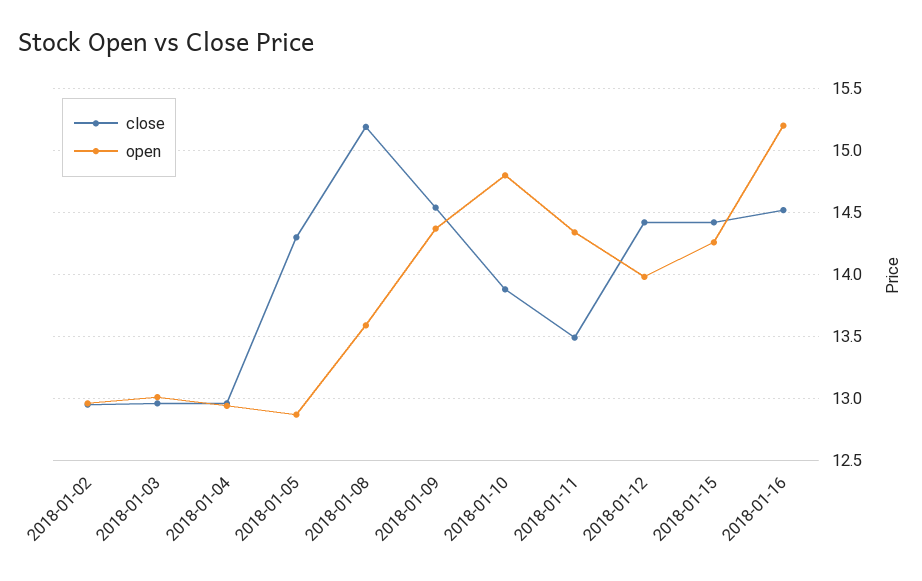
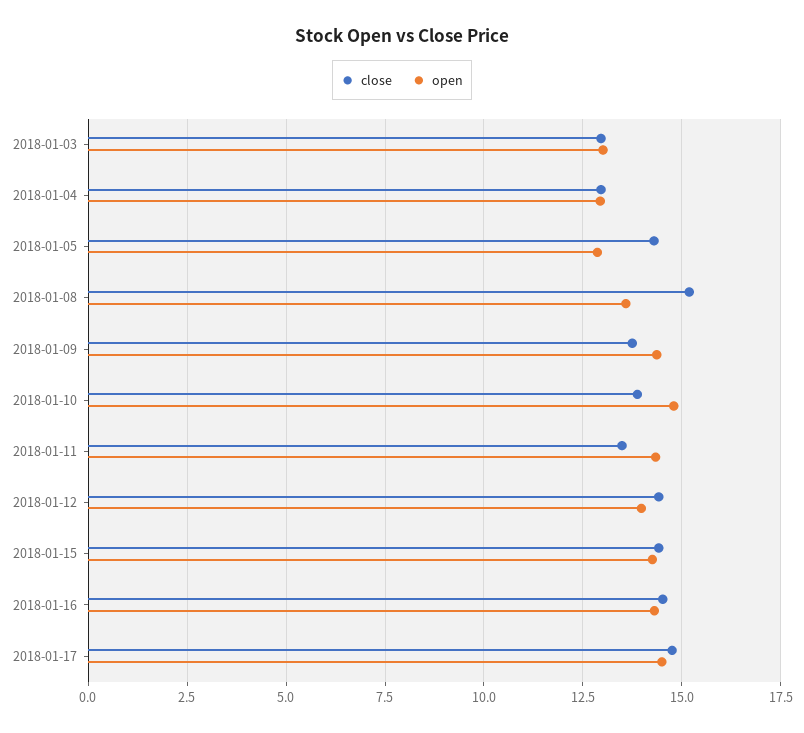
close, 2018-01-02: 12.95 -> none
open, 2018-01-02: 12.95 -> none
close, 2018-01-09: 14.55 -> 13.75
open, 2018-01-16: 15.2 -> 14.25
close, 2018-01-17: none -> 14.75
open, 2018-01-17: none -> 14.5

